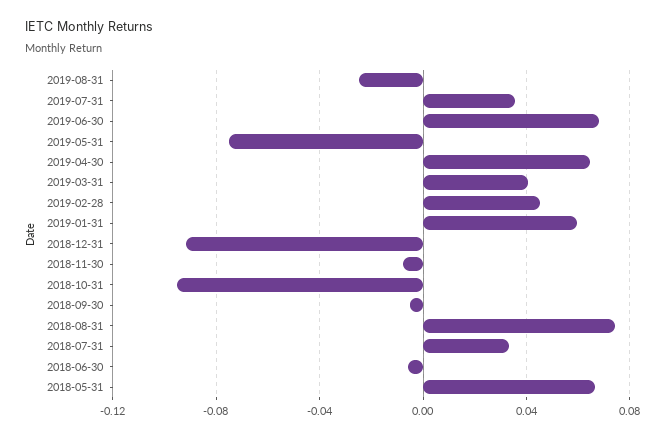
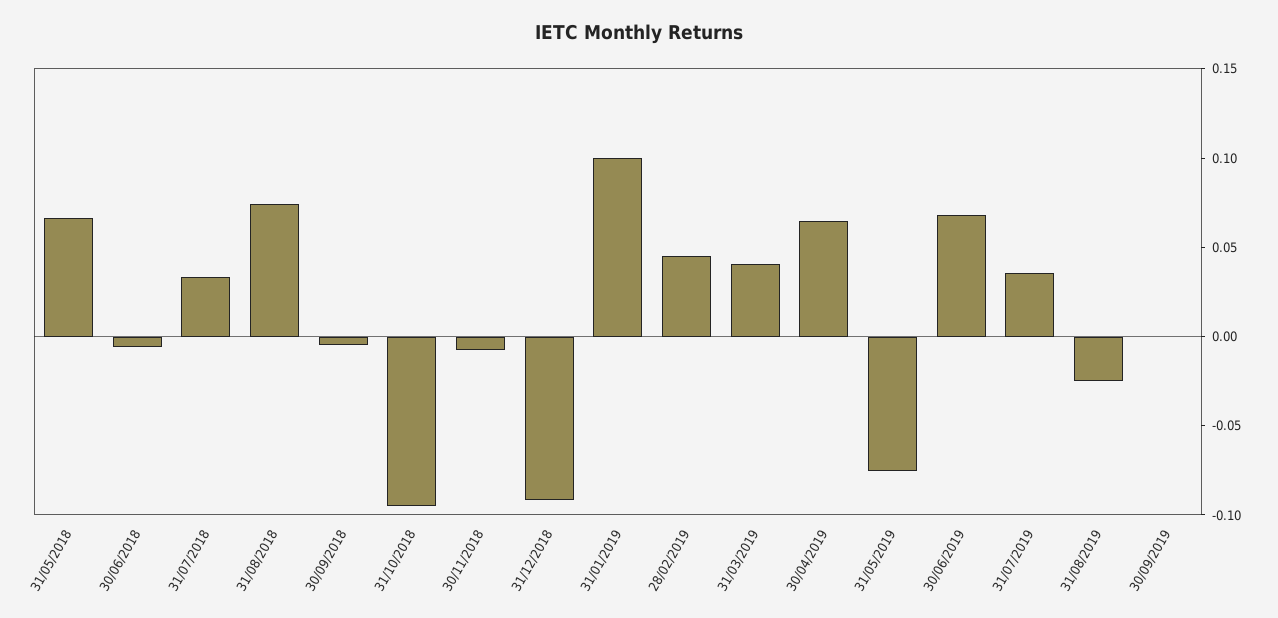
2019-01-31: 0.06 -> 0.1
30/09/2019: none -> 0

